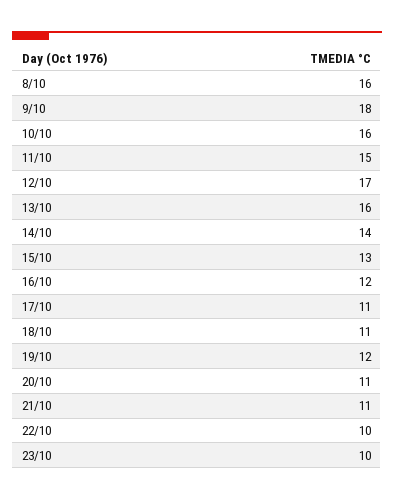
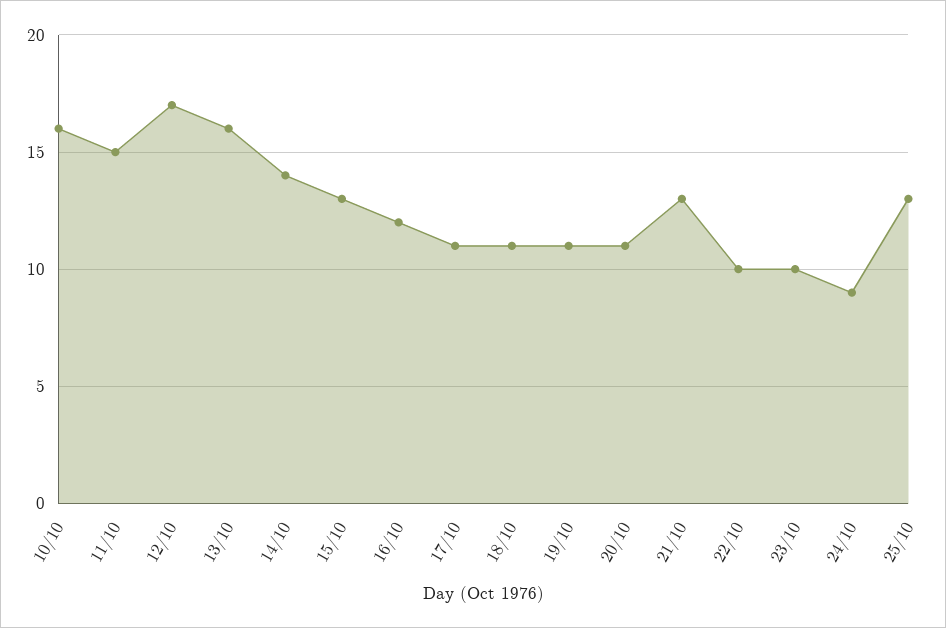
8/10: 16 -> none
9/10: 18 -> none
19/10: 12 -> 11
21/10: 11 -> 13
24/10: none -> 9
25/10: none -> 13

